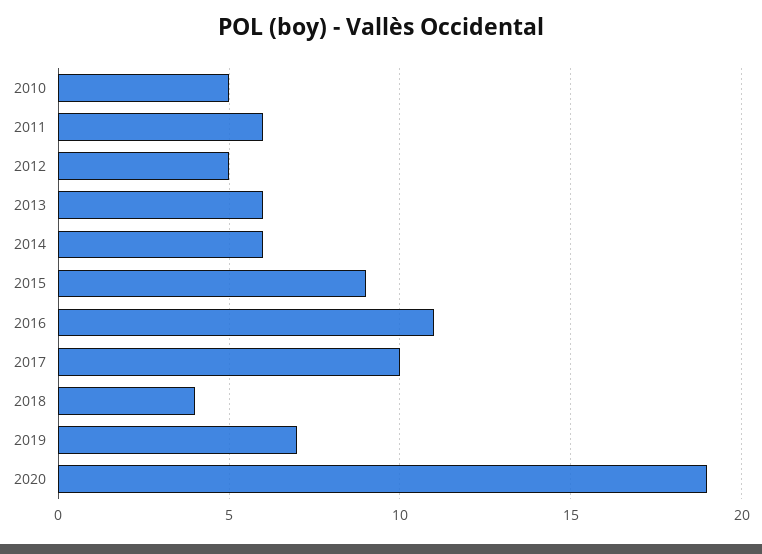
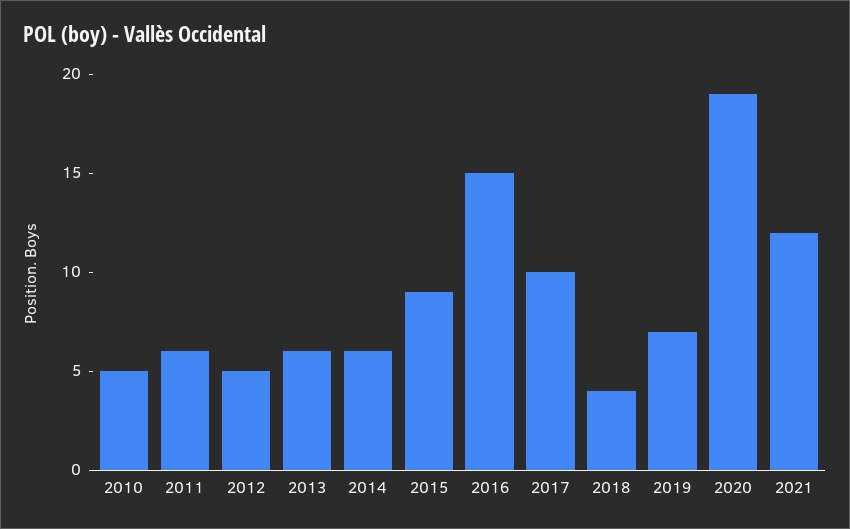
2016: 11 -> 15
2021: none -> 12

